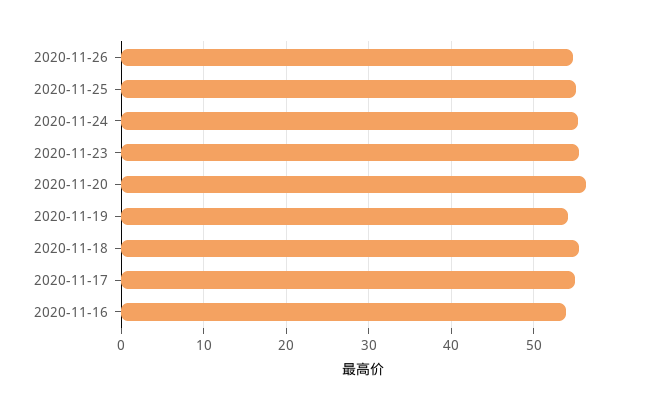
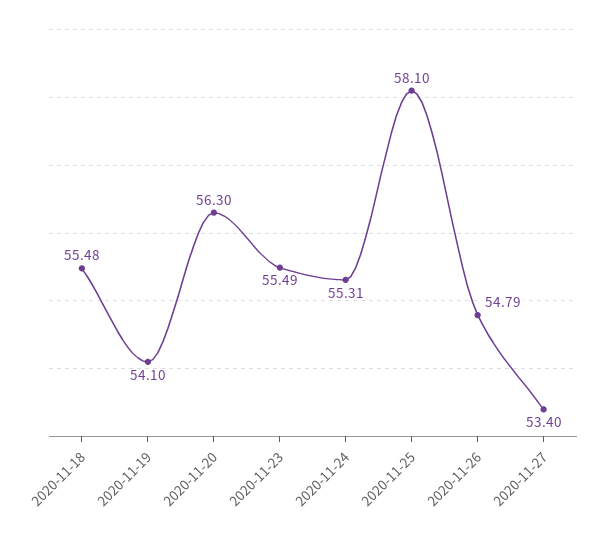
2020-11-25: 55 -> 58.1
2020-11-17: 55 -> none
2020-11-16: 54 -> none
2020-11-27: none -> 53.4

